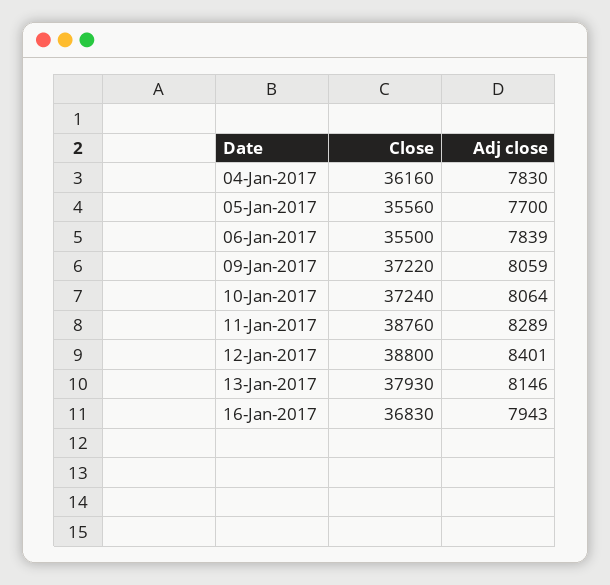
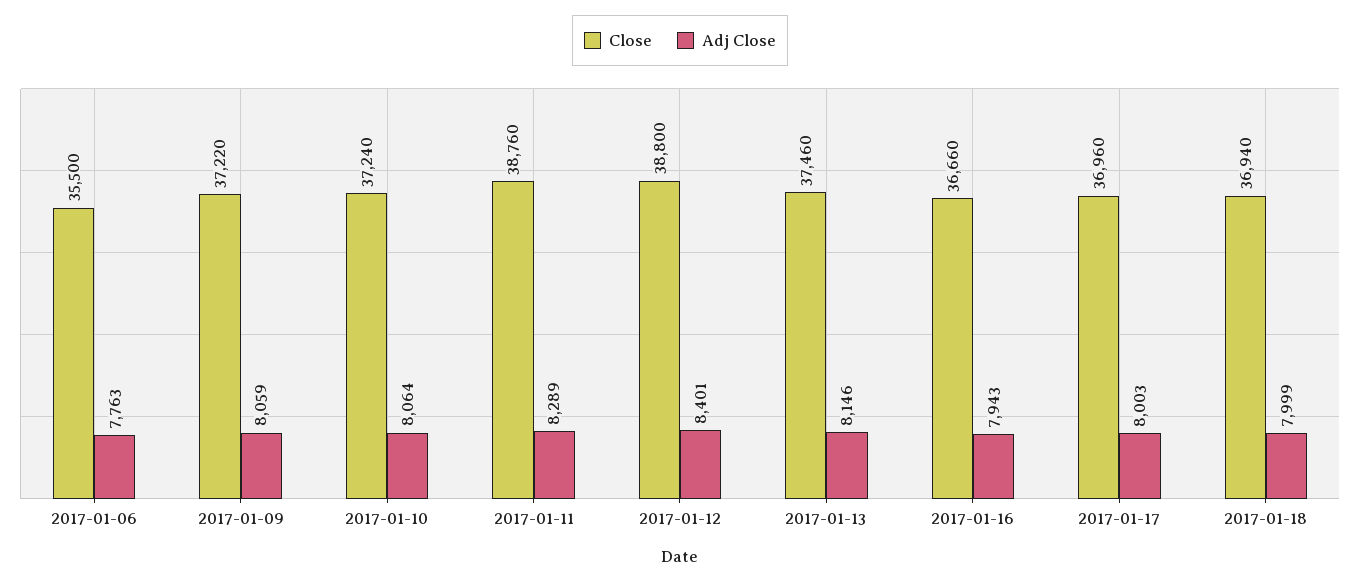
Close, 04-Jan-2017: 36160 -> none
Adj close, 04-Jan-2017: 7830 -> none
Close, 05-Jan-2017: 35560 -> none
Adj close, 05-Jan-2017: 7700 -> none
Adj close, 06-Jan-2017: 7839 -> 7763
Close, 13-Jan-2017: 37930 -> 37460
Close, 16-Jan-2017: 36830 -> 36660
Close, 2017-01-17: none -> 36960
Adj close, 2017-01-17: none -> 8003
Close, 2017-01-18: none -> 36940
Adj close, 2017-01-18: none -> 7999

